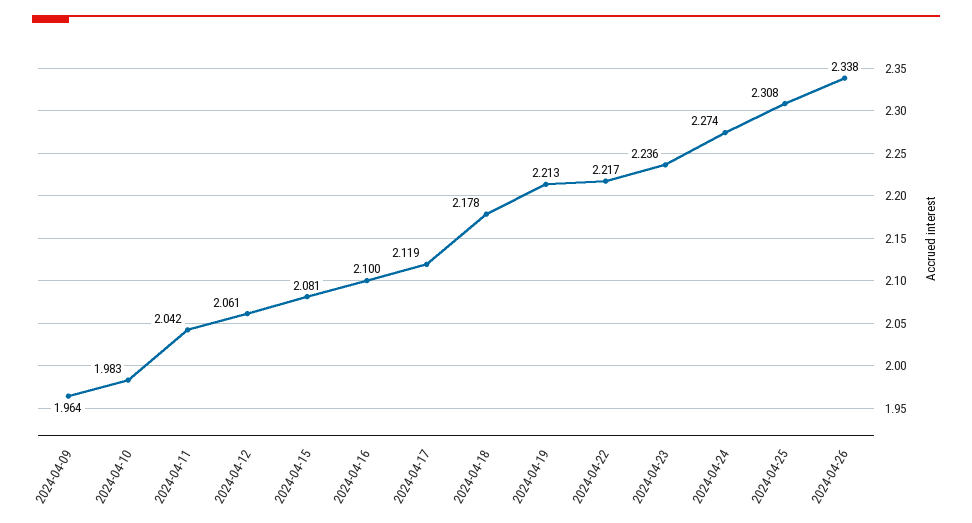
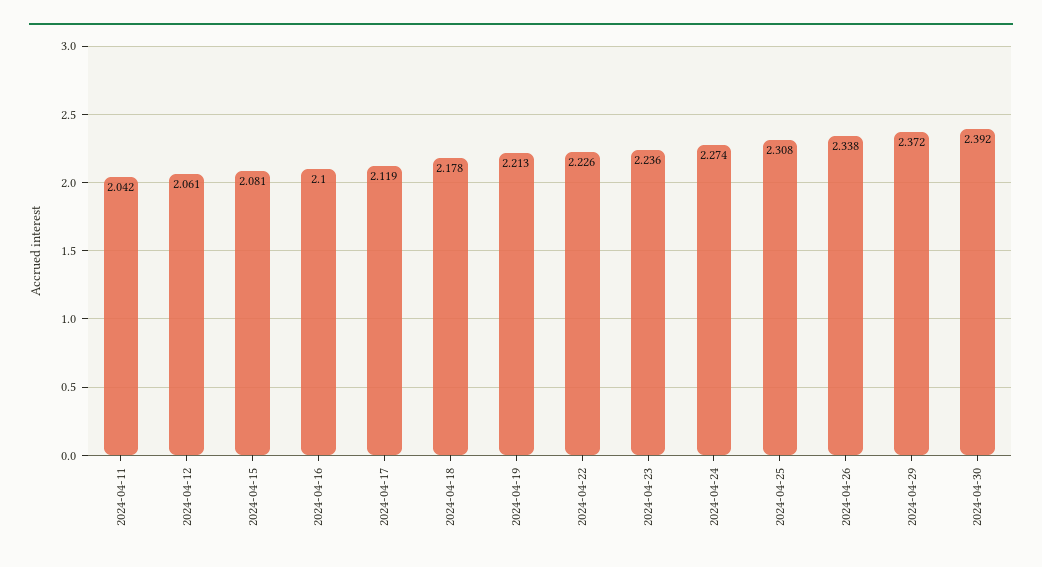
2024-04-09: 1.964 -> none
2024-04-10: 1.983 -> none
2024-04-22: 2.217 -> 2.226
2024-04-29: none -> 2.372
2024-04-30: none -> 2.392

